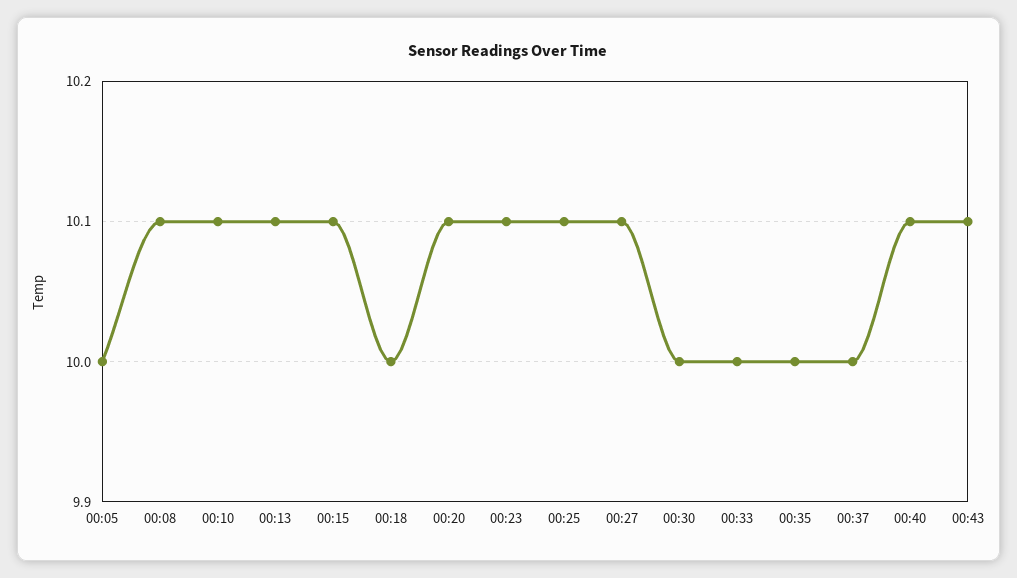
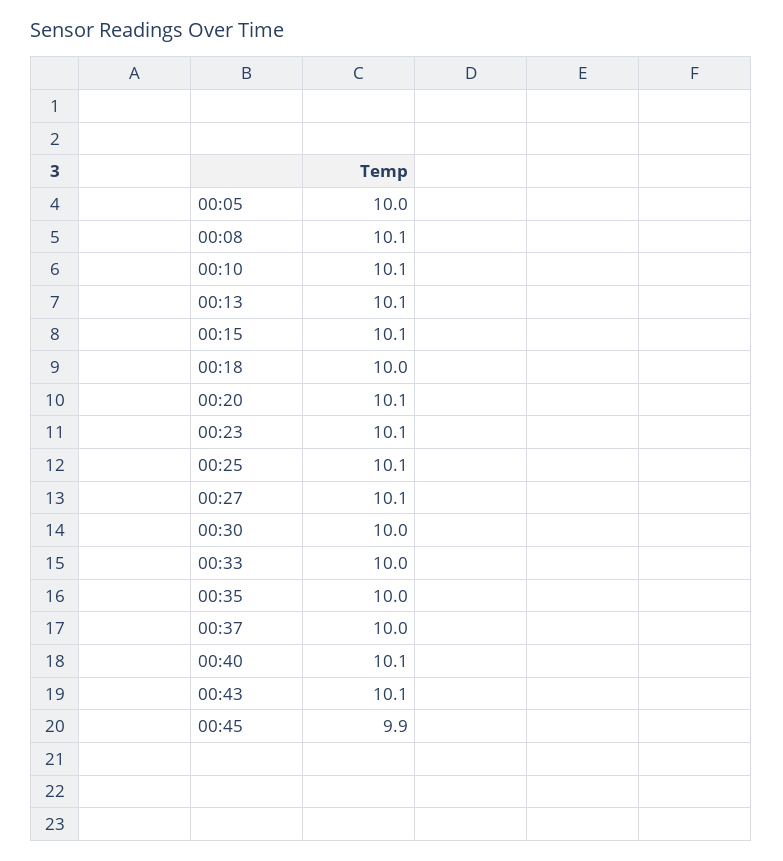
00:45: none -> 9.9

